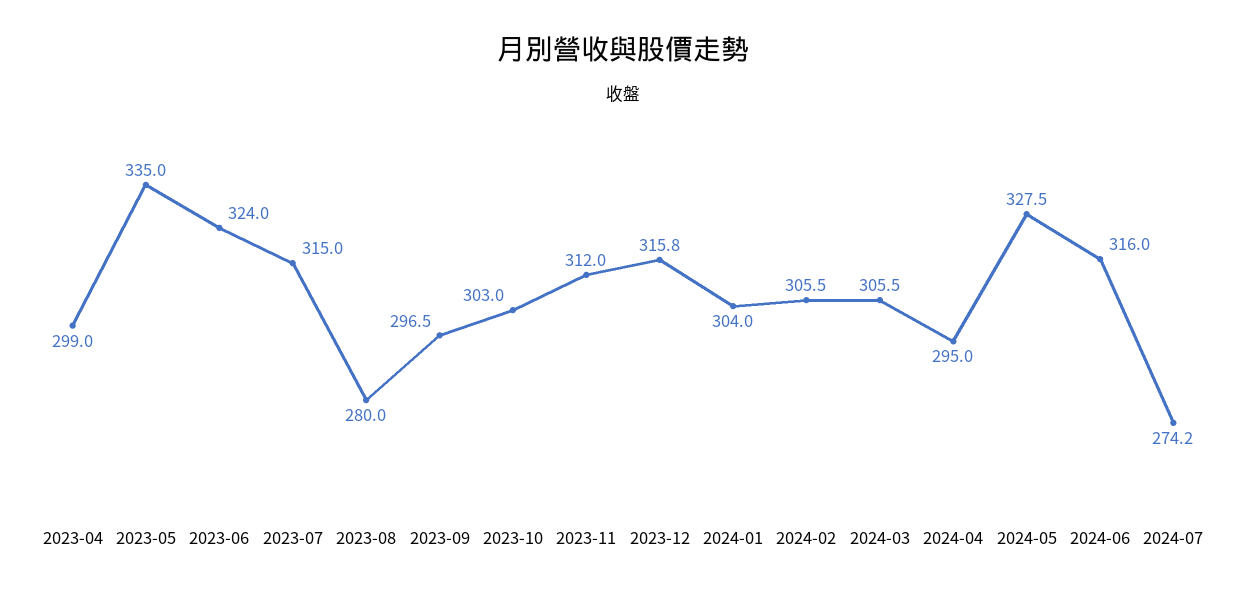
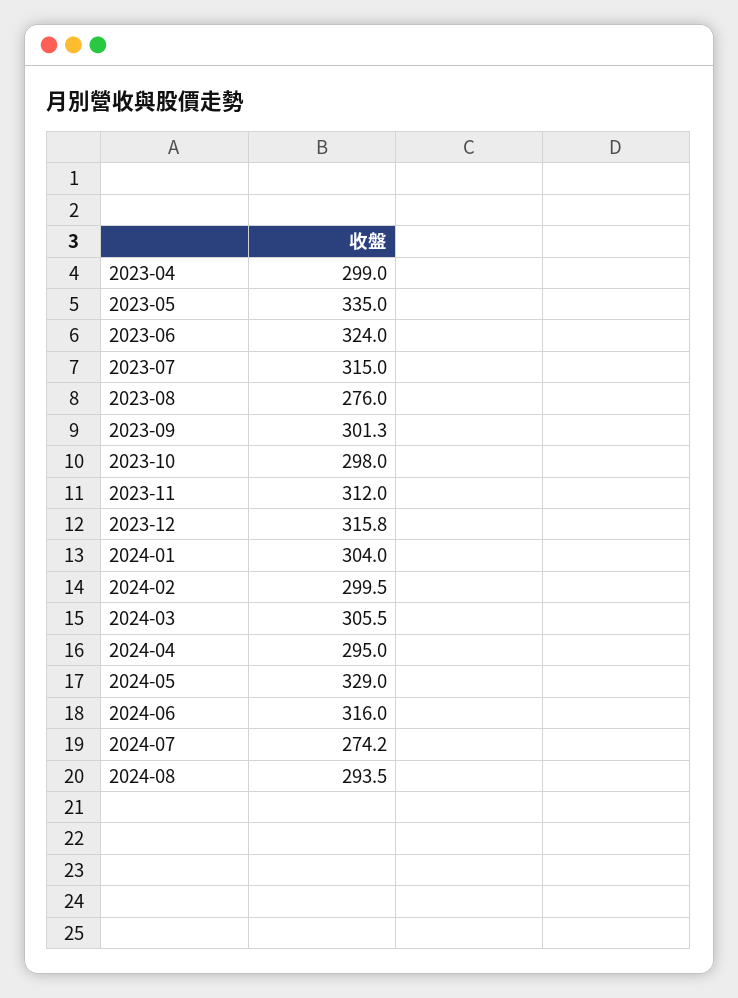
2023-08: 280 -> 276
2023-09: 296.5 -> 301.3
2023-10: 303 -> 298
2024-02: 305.5 -> 299.5
2024-05: 327.5 -> 329
2024-08: none -> 293.5

